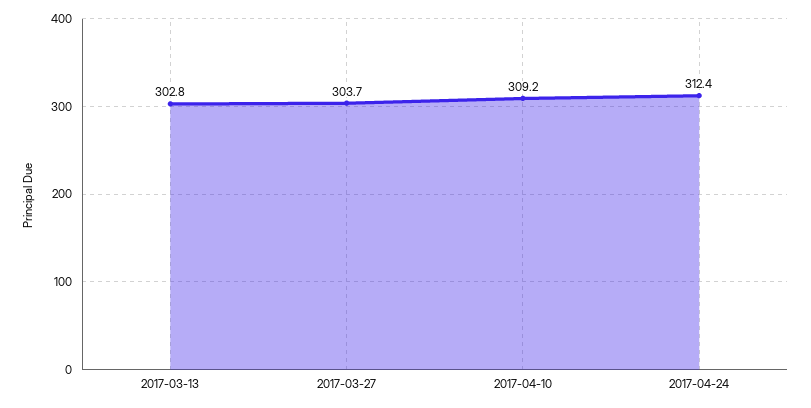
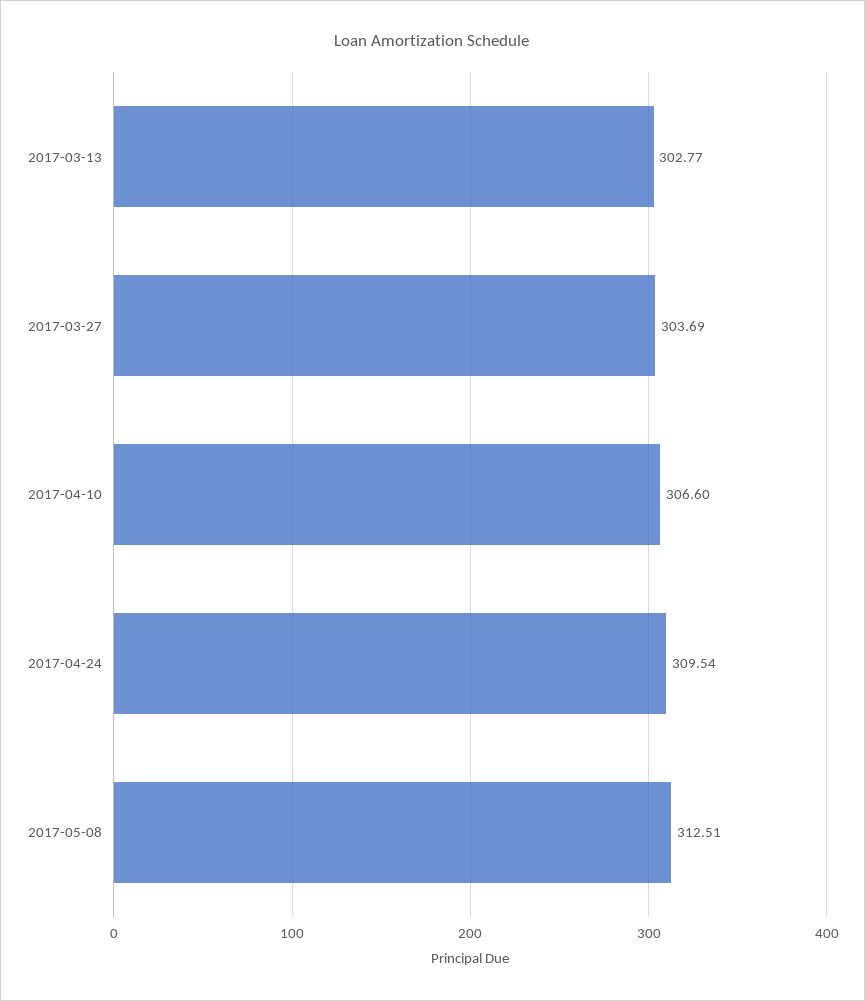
2017-04-10: 309.2 -> 306.6
2017-04-24: 312.4 -> 309.54
2017-05-08: none -> 312.51

